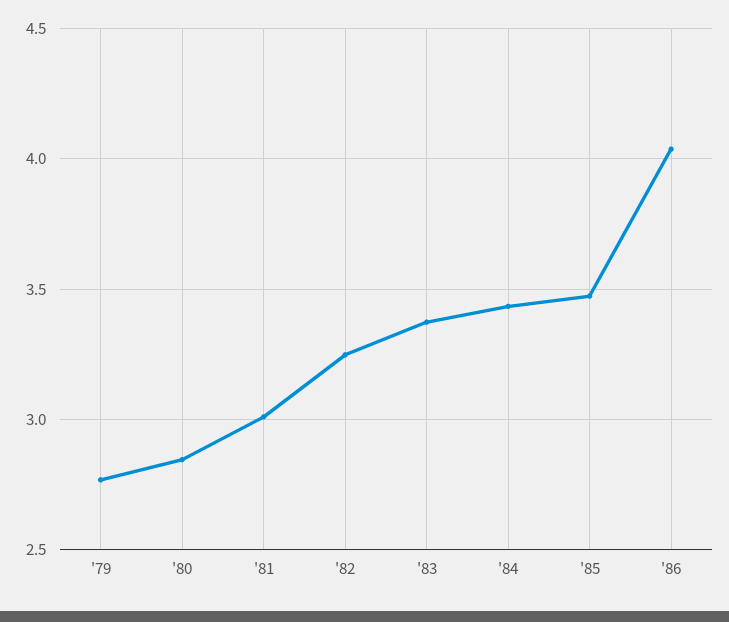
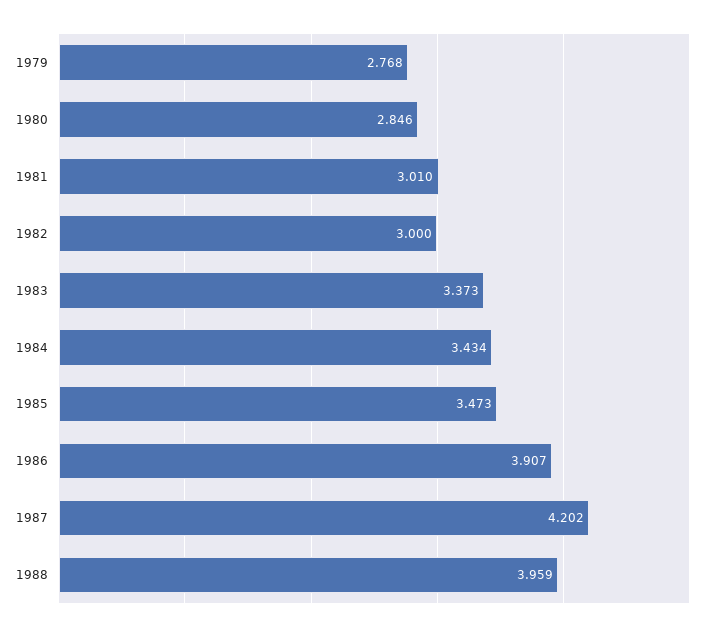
'82: 3.25 -> 3
'86: 4.05 -> 3.907
1987: none -> 4.202
1988: none -> 3.959

